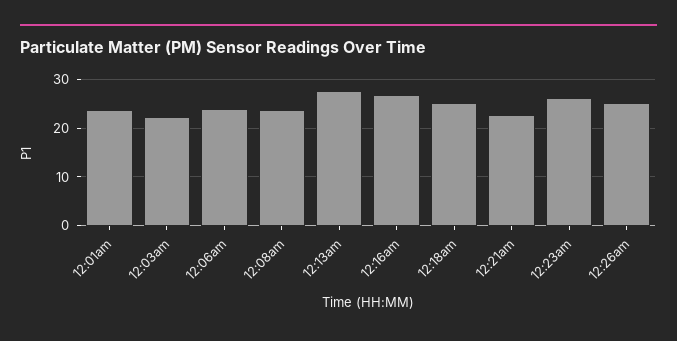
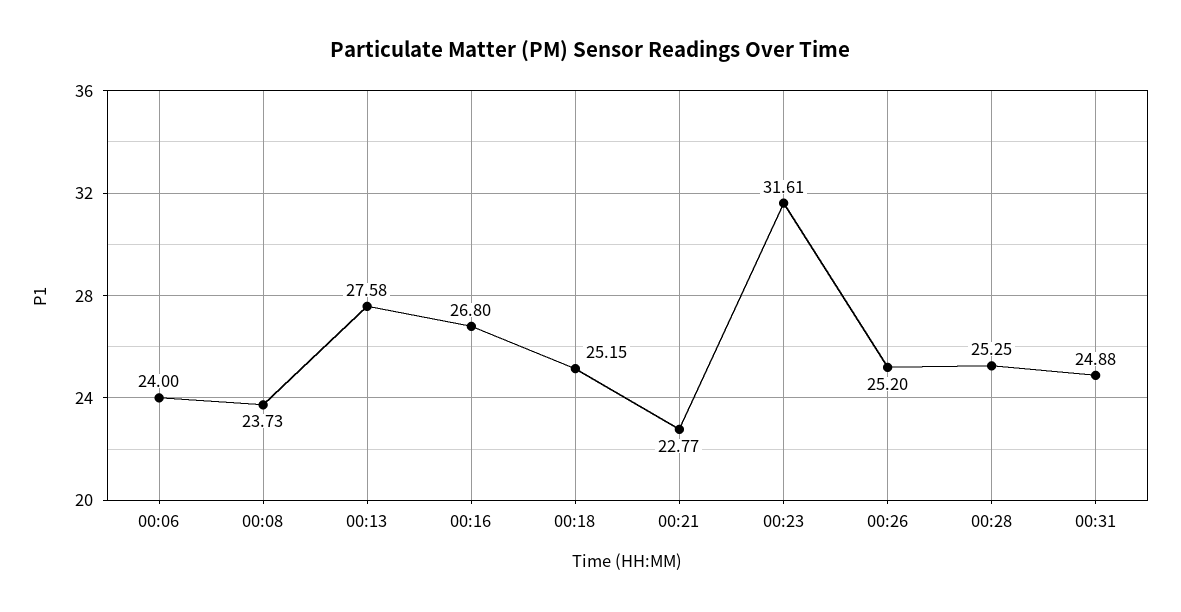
12:01am: 24 -> none
12:03am: 22 -> none
12:23am: 26 -> 31.61
00:28: none -> 25.25
00:31: none -> 24.88

